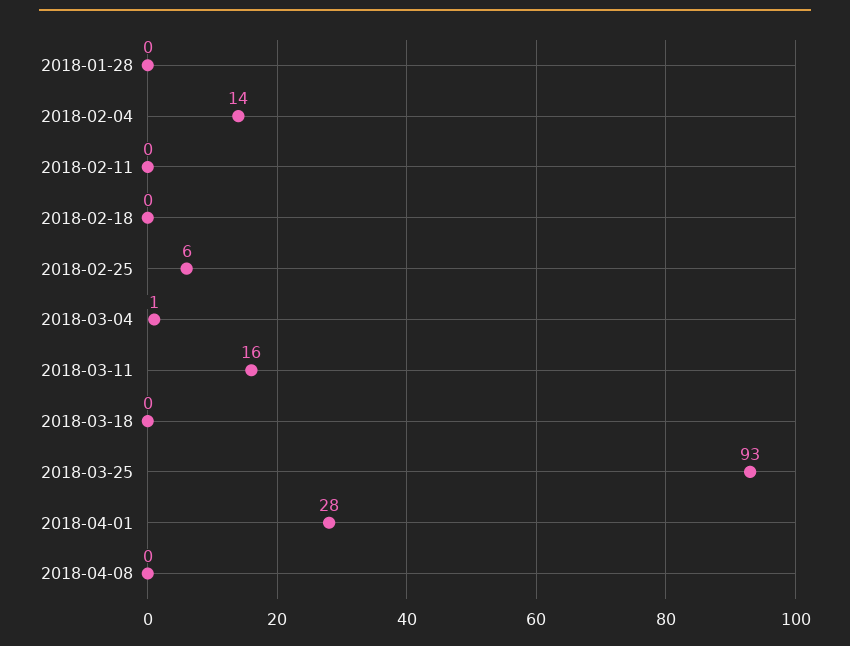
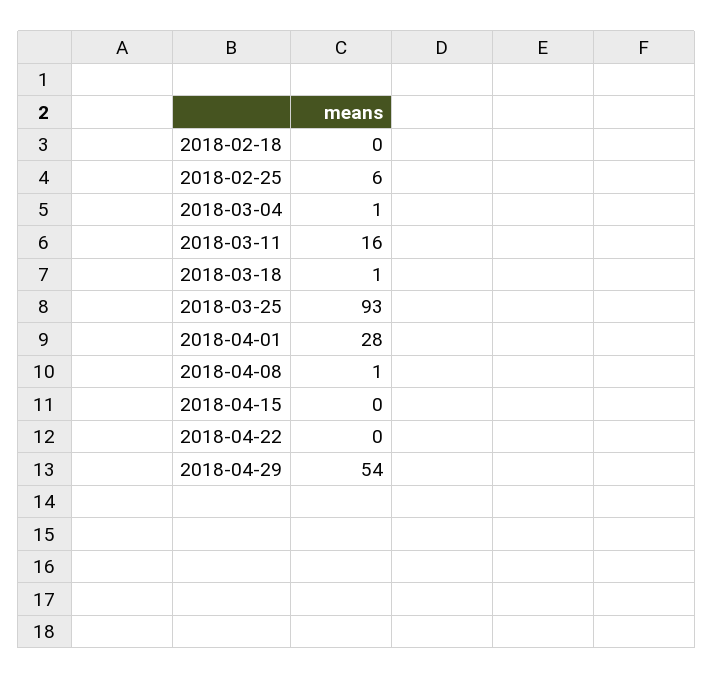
2018-01-28: 0 -> none
2018-02-04: 14 -> none
2018-02-11: 0 -> none
2018-03-18: 0 -> 1
2018-04-08: 0 -> 1
2018-04-15: none -> 0
2018-04-22: none -> 0
2018-04-29: none -> 54

